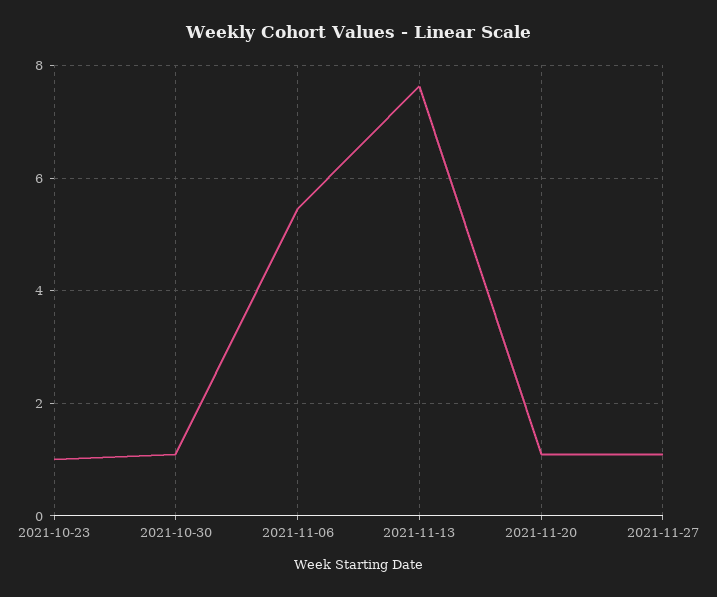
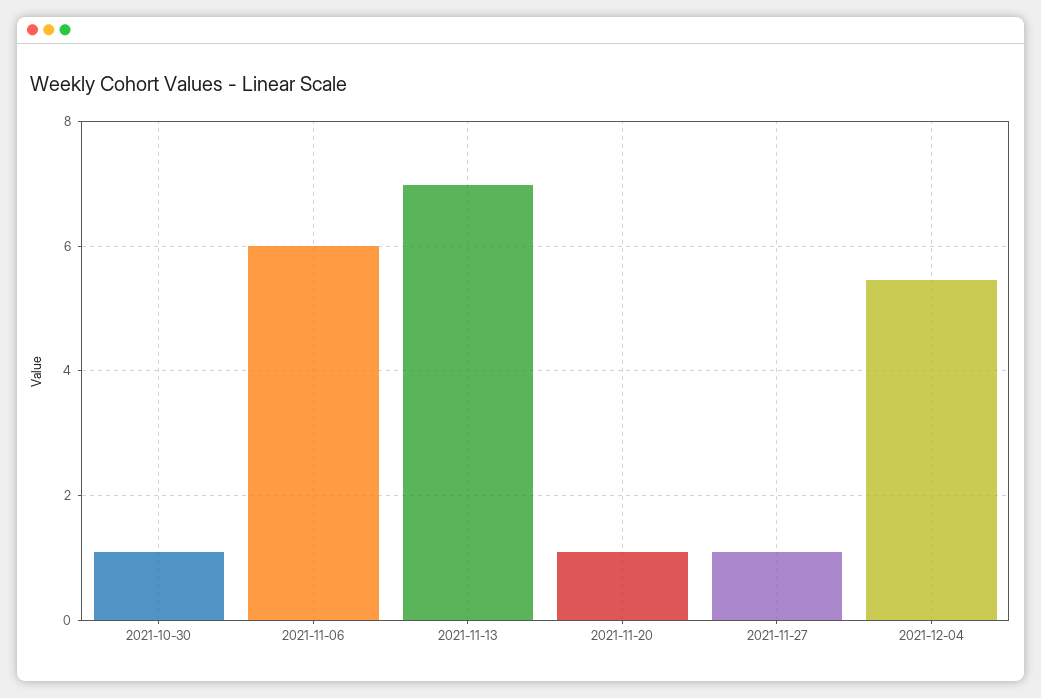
2021-10-23: 1 -> none
2021-11-06: 5.4 -> 6
2021-11-13: 7.6 -> 7
2021-12-04: none -> 5.4

